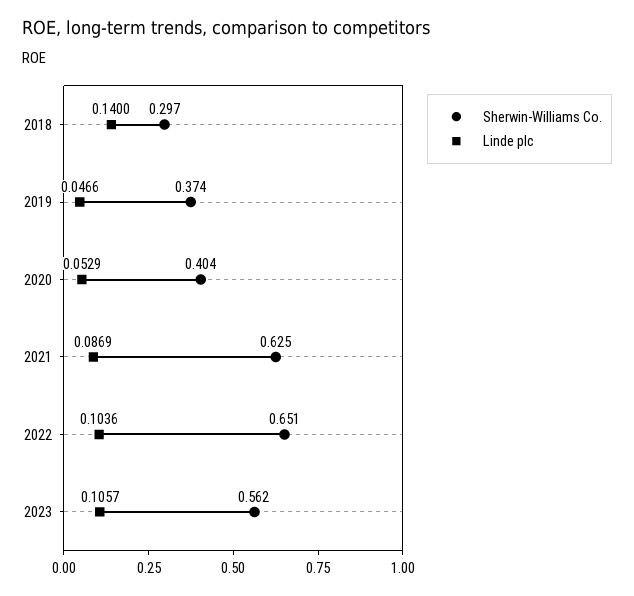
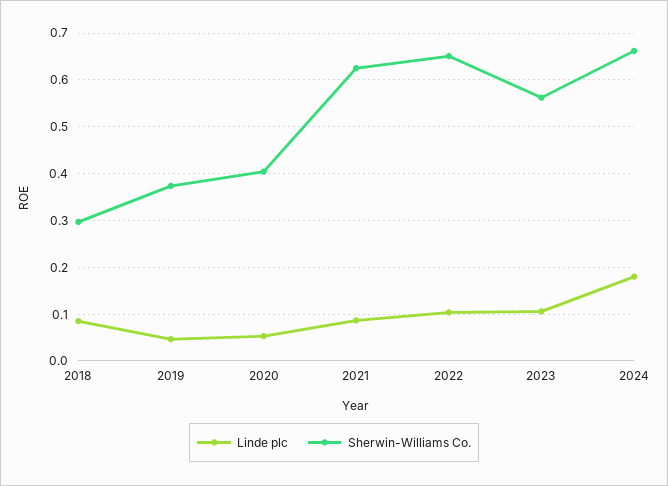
Linde plc, 2018: 0.14 -> 0.08
Linde plc, 2024: none -> 0.18
Sherwin-Williams Co., 2024: none -> 0.66

